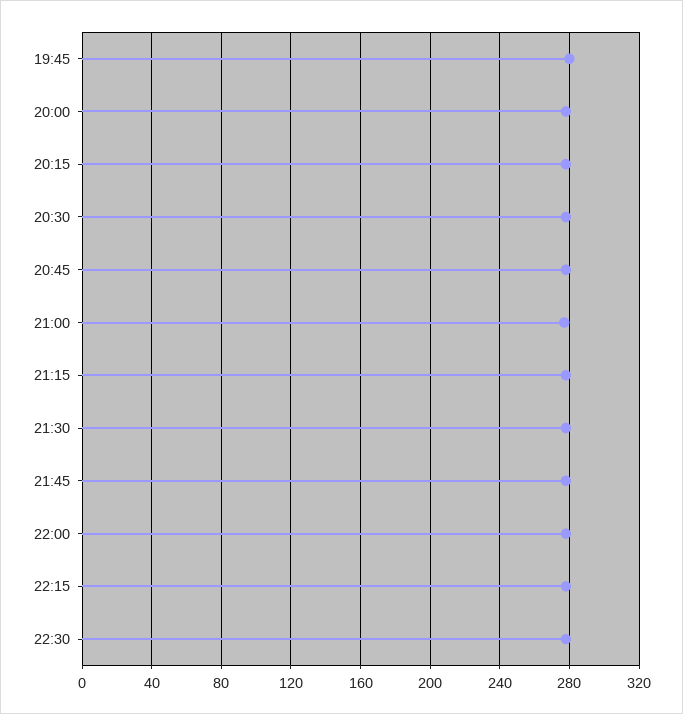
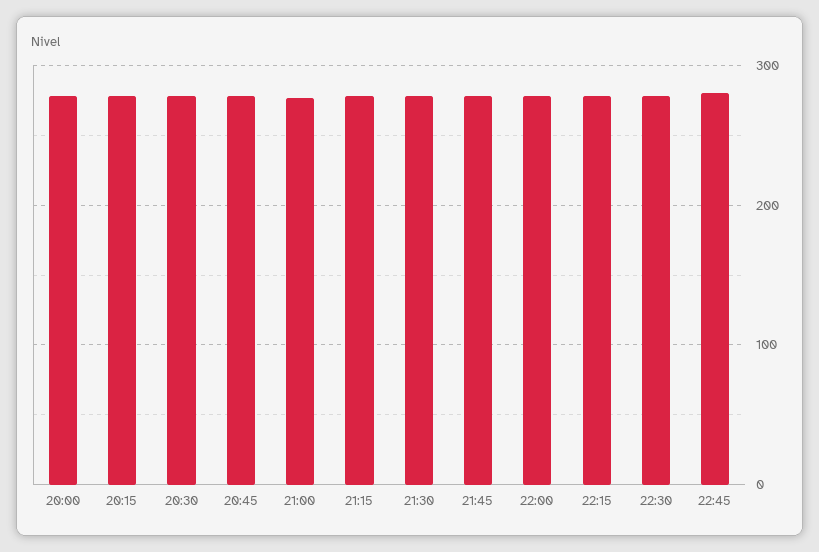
19:45: 280 -> none
22:45: none -> 280

